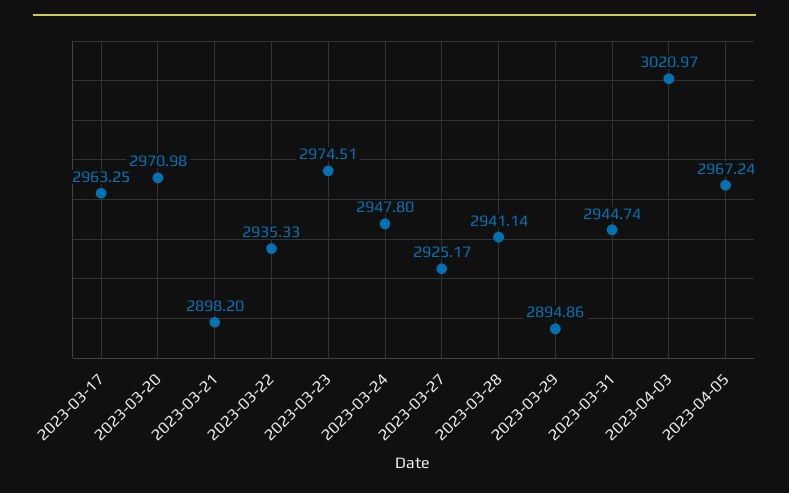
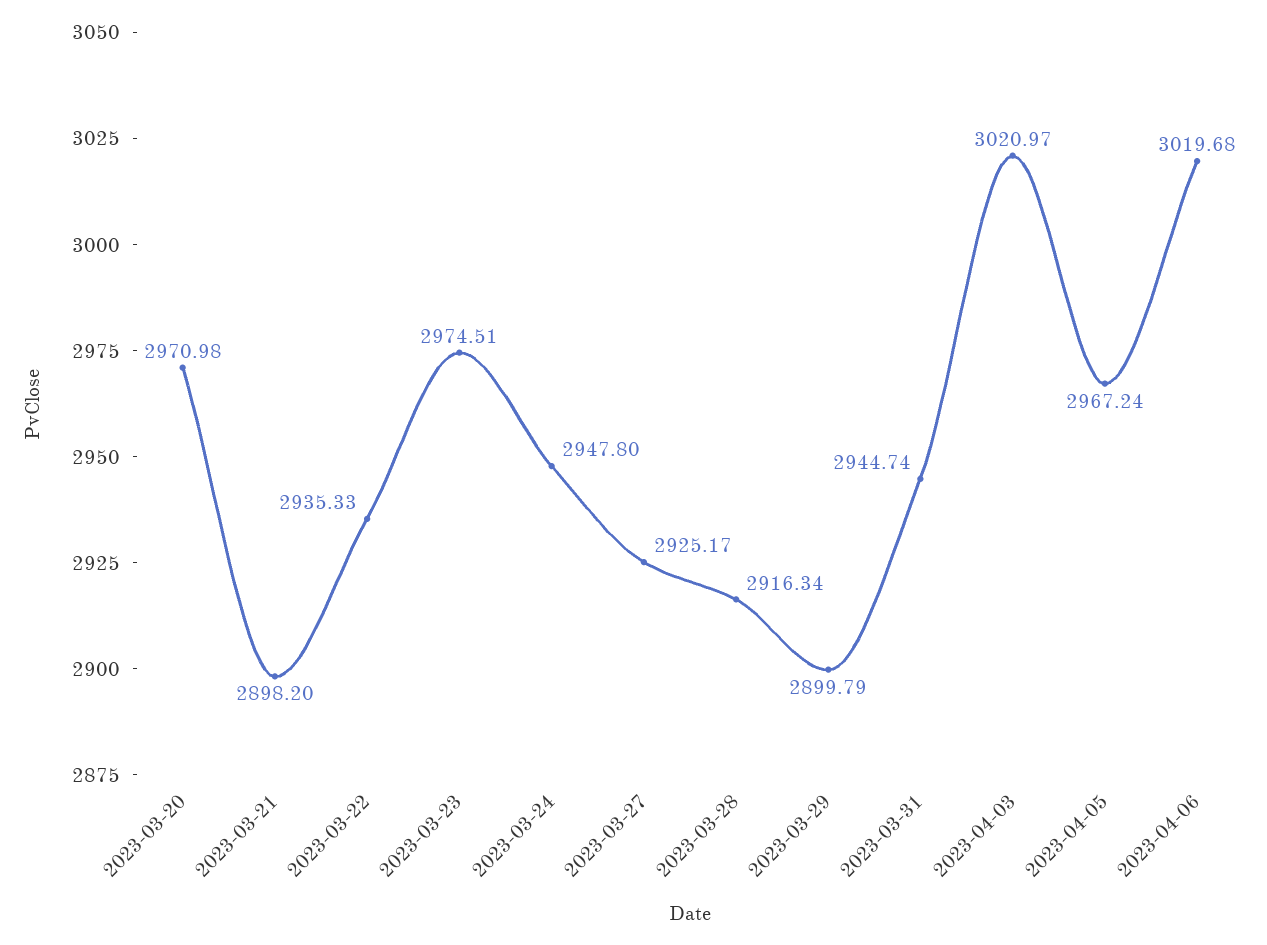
2023-03-17: 2963.25 -> none
2023-03-28: 2941.14 -> 2916.34
2023-03-29: 2894.86 -> 2899.79
2023-04-06: none -> 3019.68

